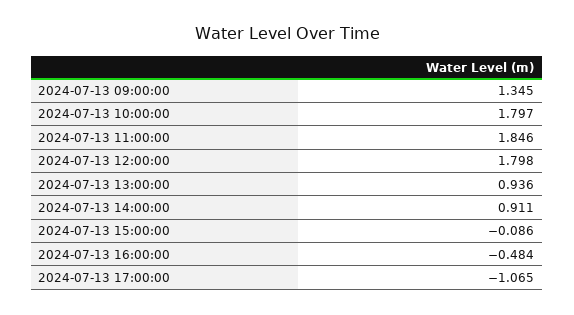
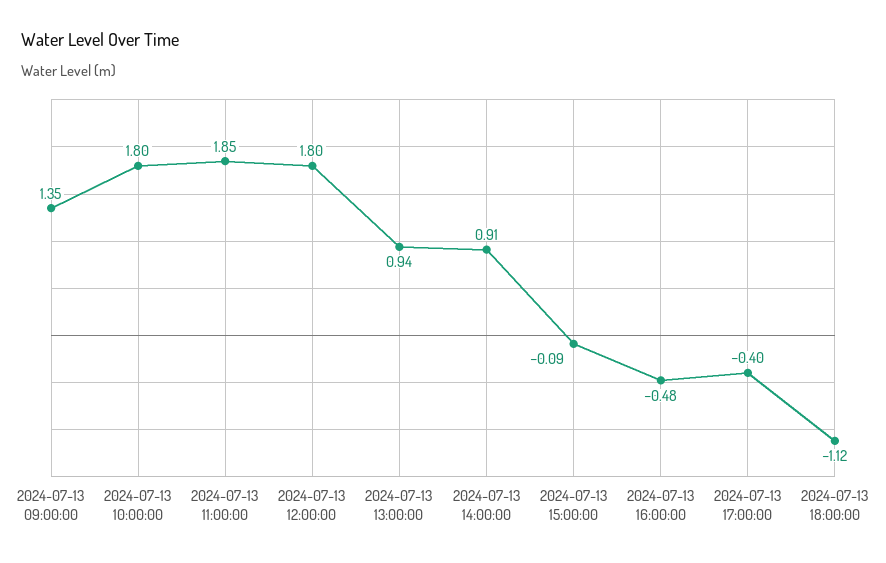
2024-07-13 17:00:00: -1.065 -> -0.4
2024-07-13 18:00:00: none -> -1.12

